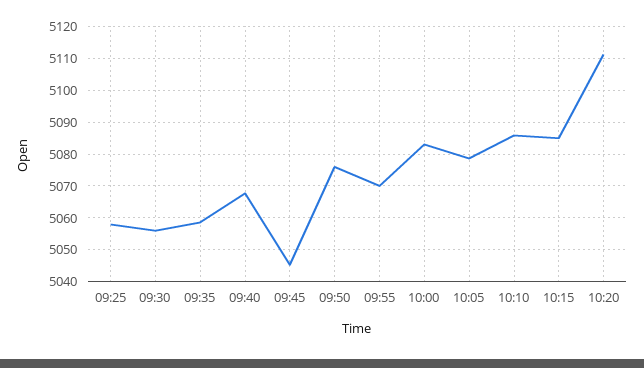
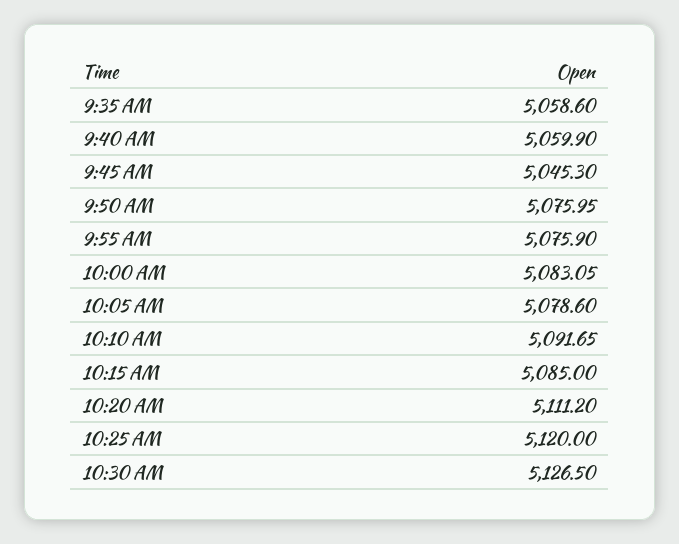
09:25: 5058 -> none
09:30: 5056 -> none
09:40: 5068 -> 5059.9
09:55: 5070 -> 5075.9
10:10: 5086 -> 5091.65
10:25 AM: none -> 5120
10:30 AM: none -> 5126.5

